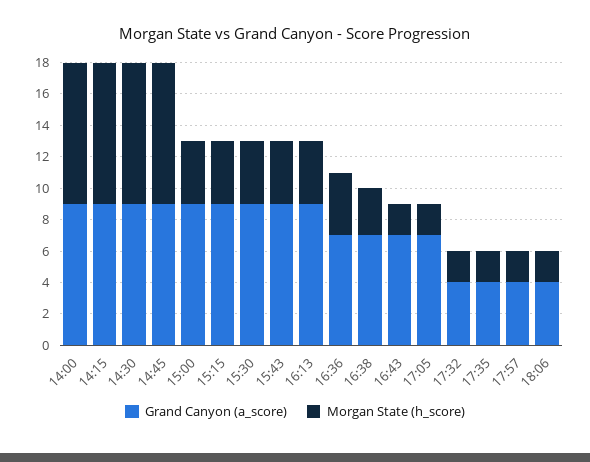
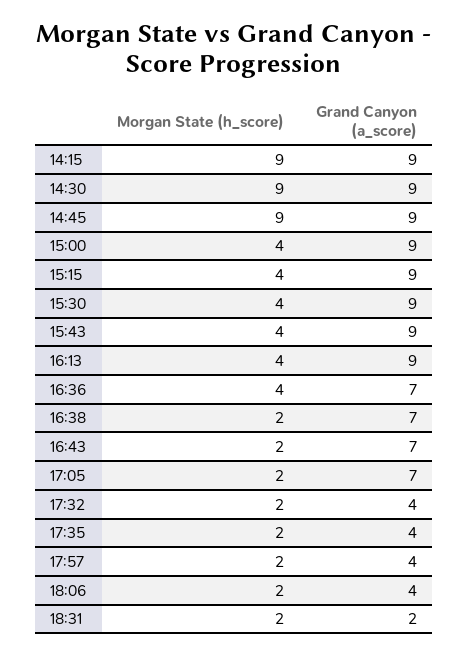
Grand Canyon (a_score), 14:00: 9 -> none
Morgan State (h_score), 14:00: 9 -> none
Morgan State (h_score), 16:38: 3 -> 2
Morgan State (h_score), 18:31: none -> 2
Grand Canyon (a_score), 18:31: none -> 2

